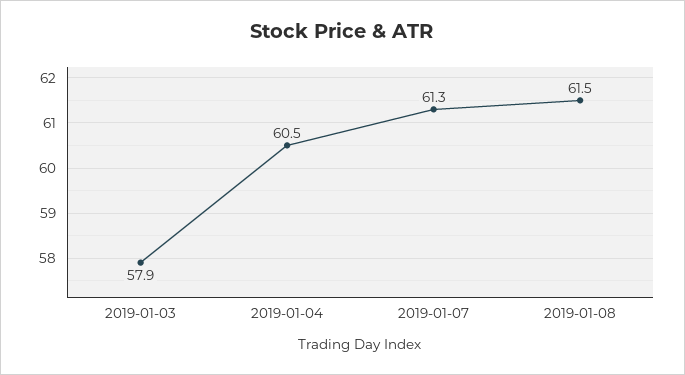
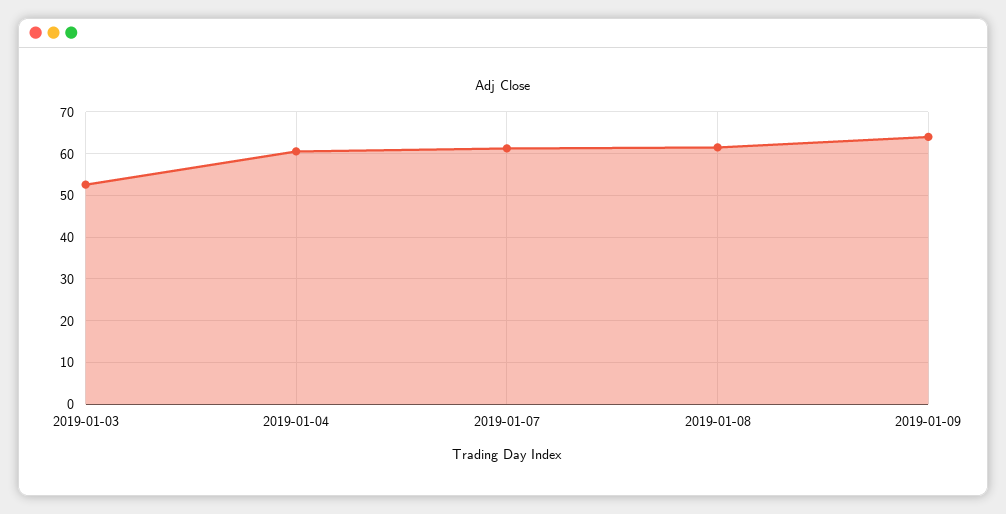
2019-01-03: 57.9 -> 52
2019-01-09: none -> 64

